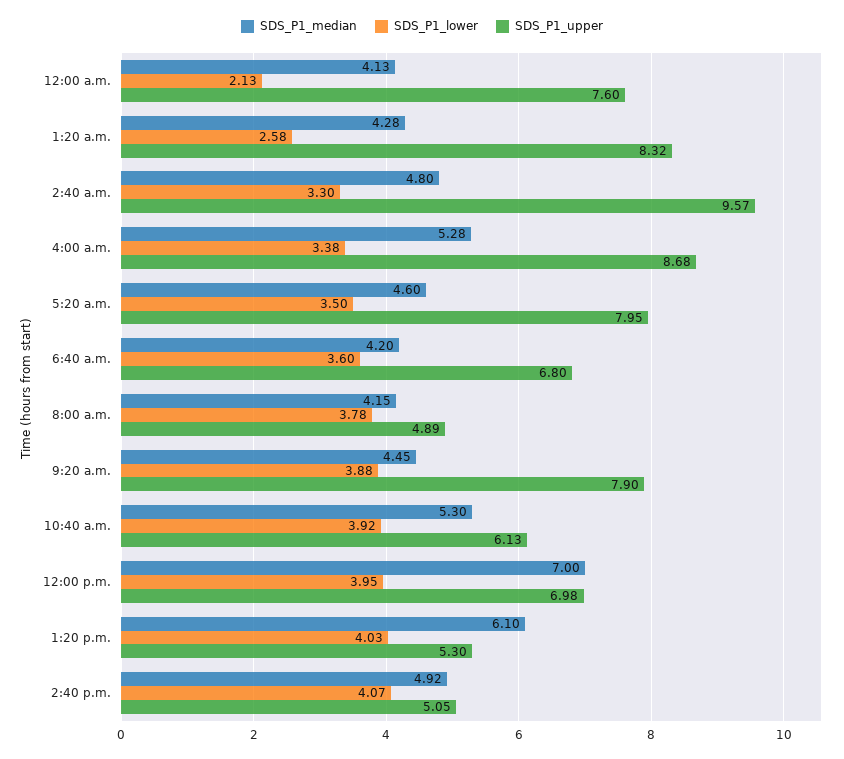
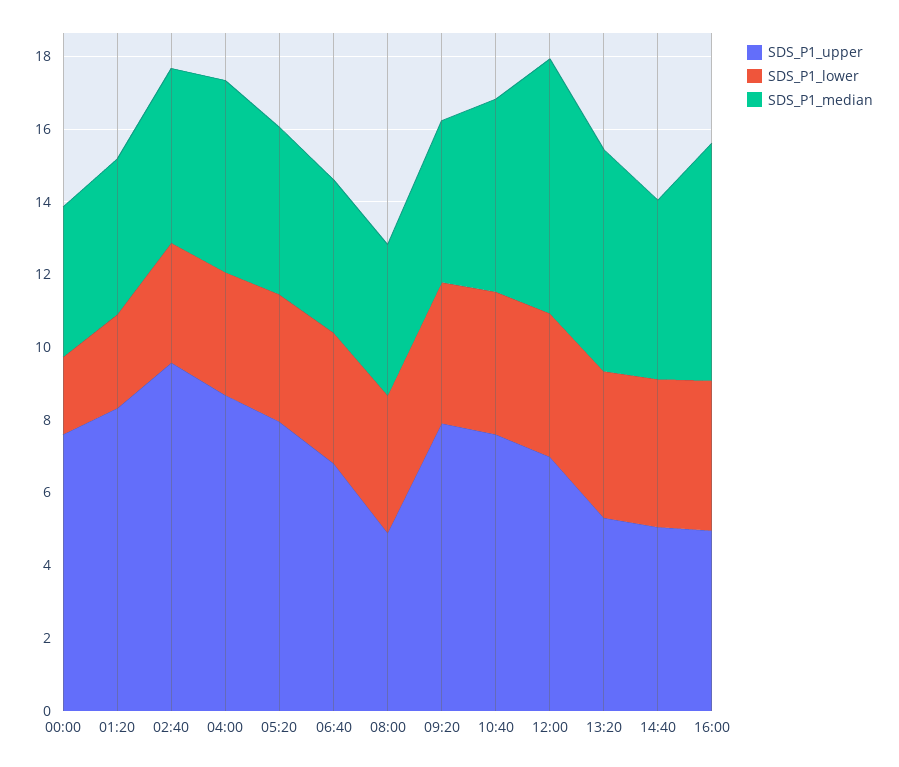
SDS_P1_upper, 10:40 a.m.: 6.13 -> 7.5
SDS_P1_upper, 16:00: none -> 5
SDS_P1_lower, 16:00: none -> 4
SDS_P1_median, 16:00: none -> 6.5

